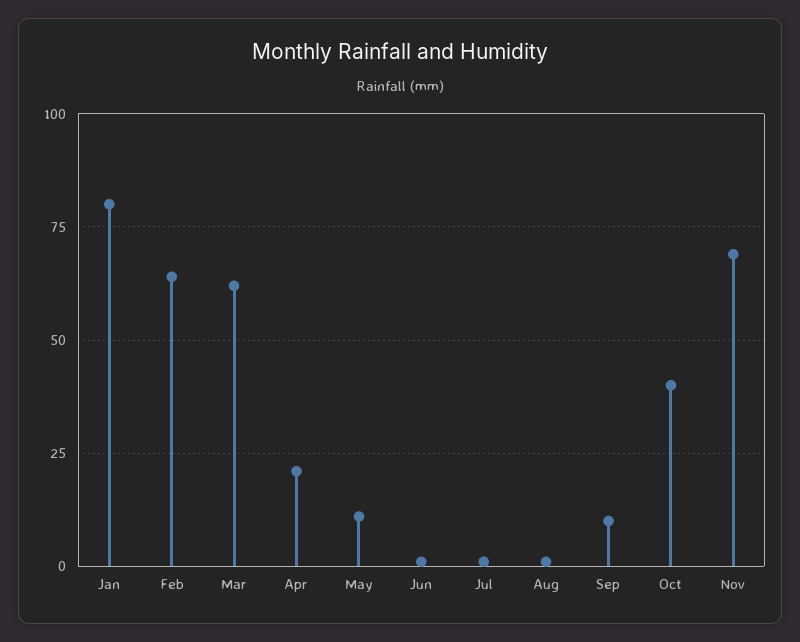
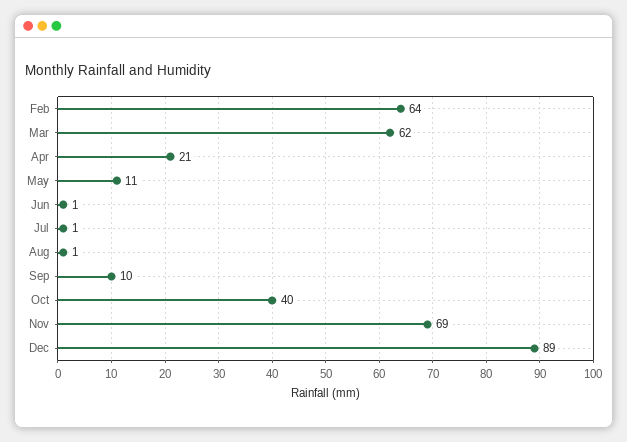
Jan: 80 -> none
Dec: none -> 89

